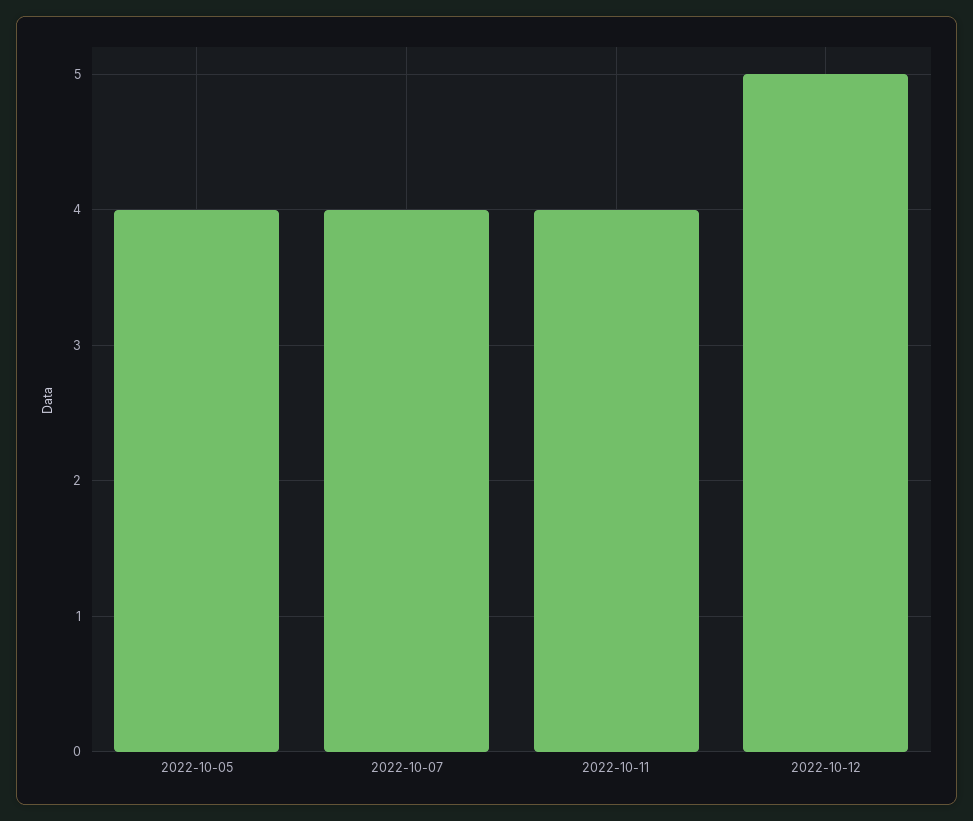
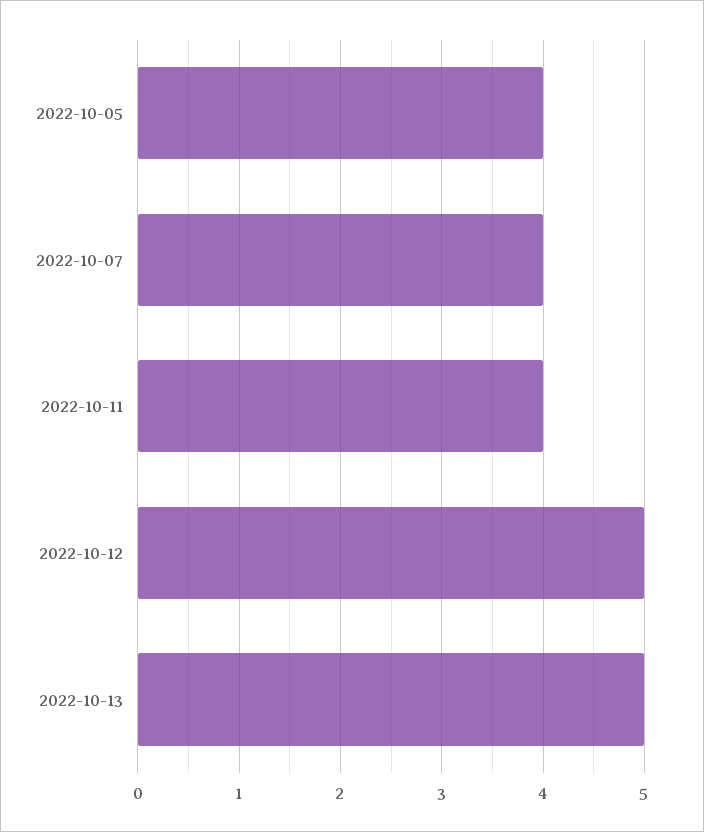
2022-10-13: none -> 5

